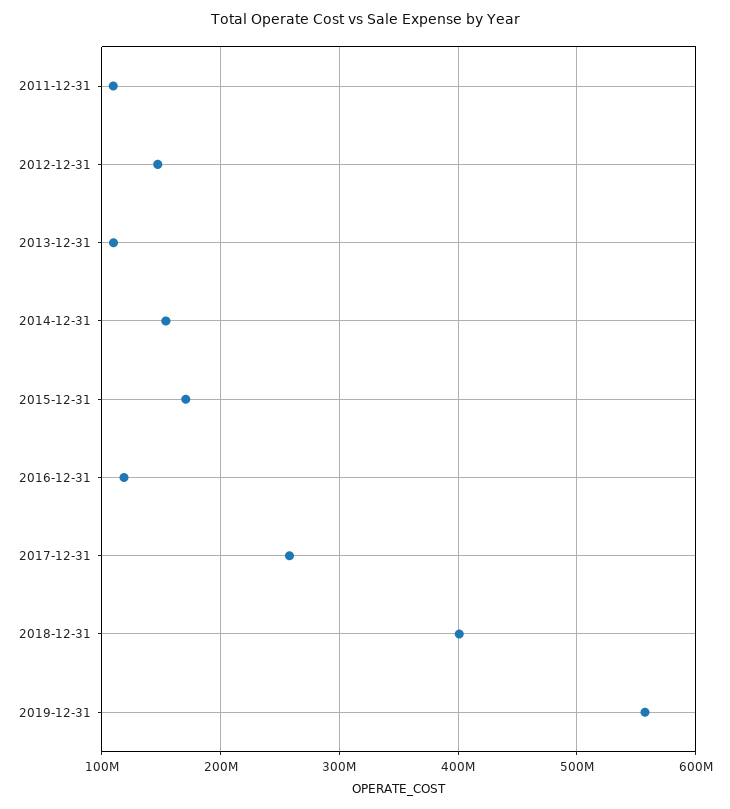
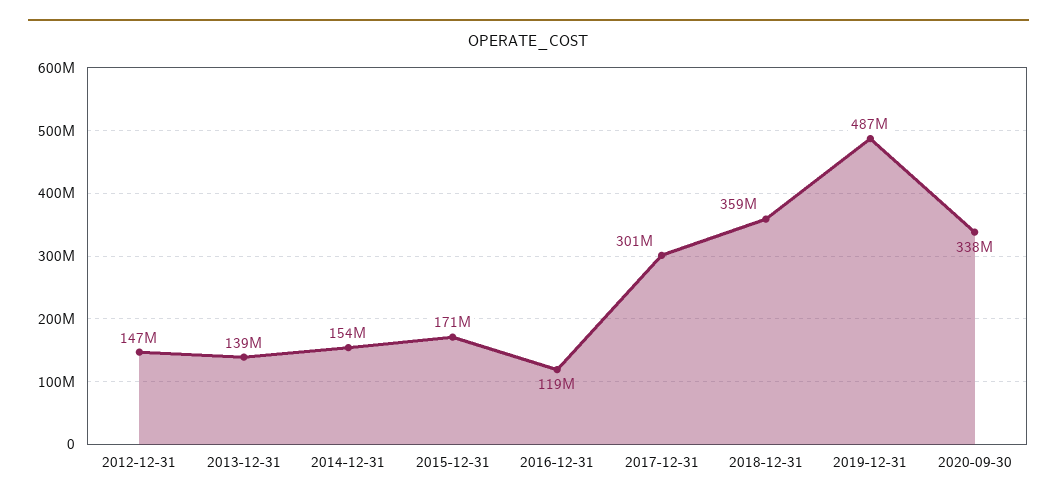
2011-12-31: 110000000 -> none
2013-12-31: 110000000 -> 139000000
2017-12-31: 260000000 -> 301000000
2018-12-31: 400000000 -> 359000000
2019-12-31: 560000000 -> 487000000
2020-09-30: none -> 338000000

